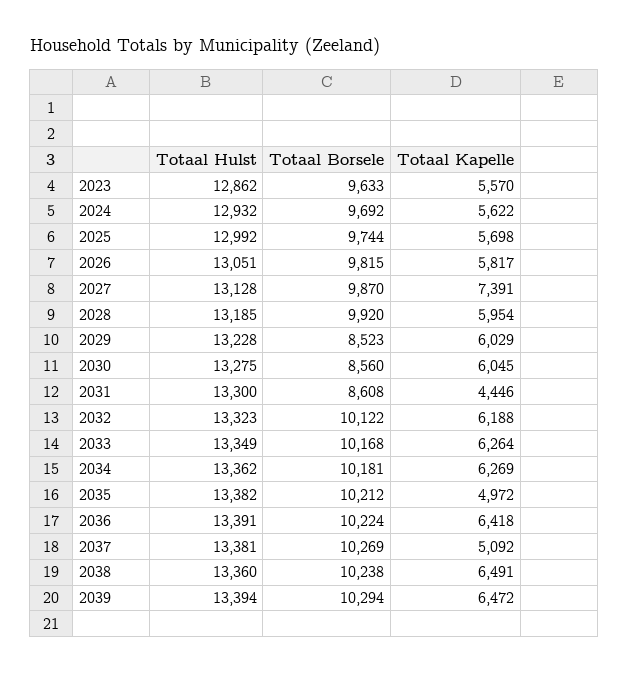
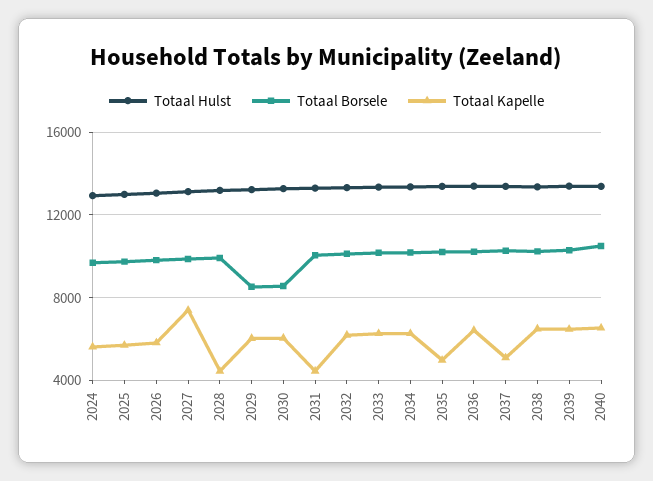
Totaal Hulst, 2023: 12862 -> none
Totaal Borsele, 2023: 9633 -> none
Totaal Kapelle, 2023: 5570 -> none
Totaal Kapelle, 2028: 5954 -> 4500
Totaal Borsele, 2031: 8608 -> 10000
Totaal Hulst, 2040: none -> 13500
Totaal Borsele, 2040: none -> 10500
Totaal Kapelle, 2040: none -> 6500

